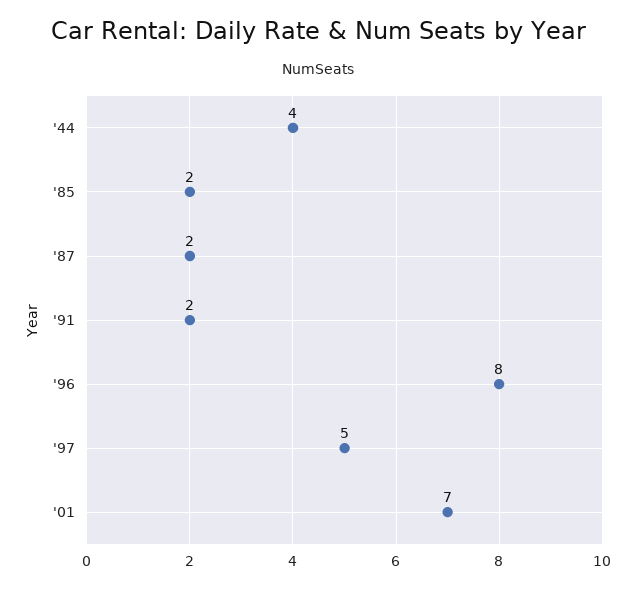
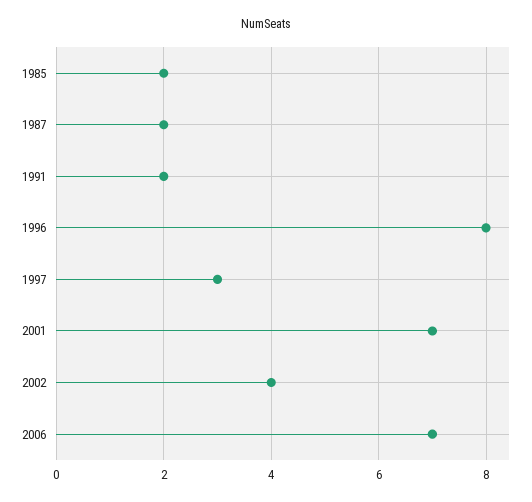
'44: 4 -> none
'97: 5 -> 3
2002: none -> 4
2006: none -> 7

